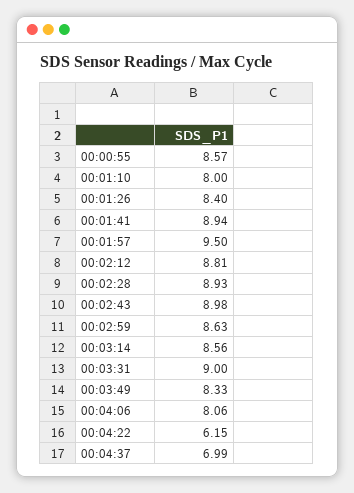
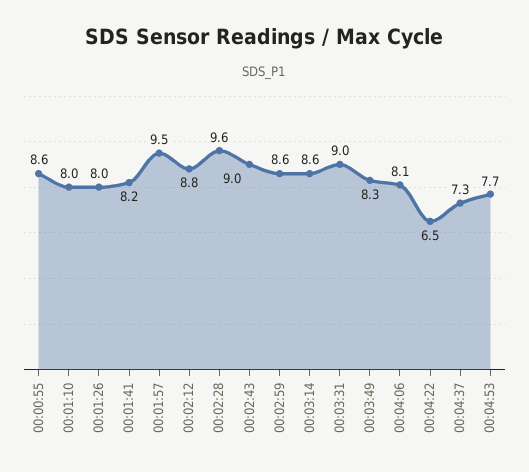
00:01:26: 8.4 -> 8
00:01:41: 8.94 -> 8.2
00:02:28: 8.93 -> 9.6
00:04:22: 6.15 -> 6.5
00:04:37: 6.99 -> 7.3
00:04:53: none -> 7.7

